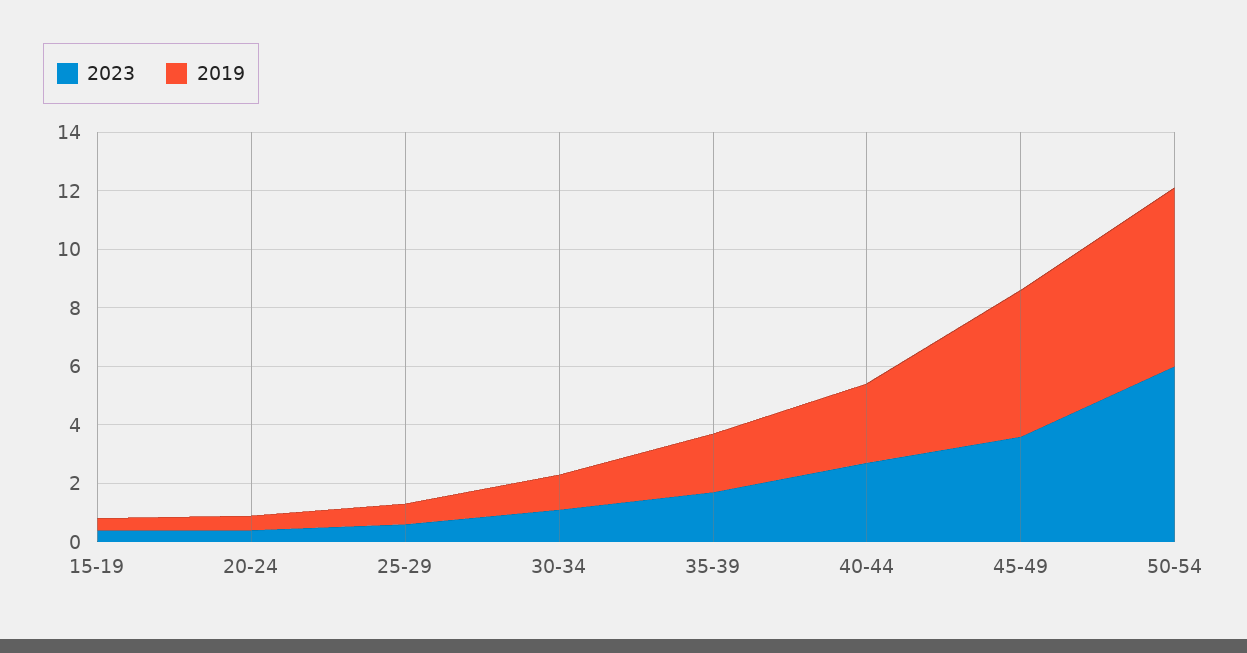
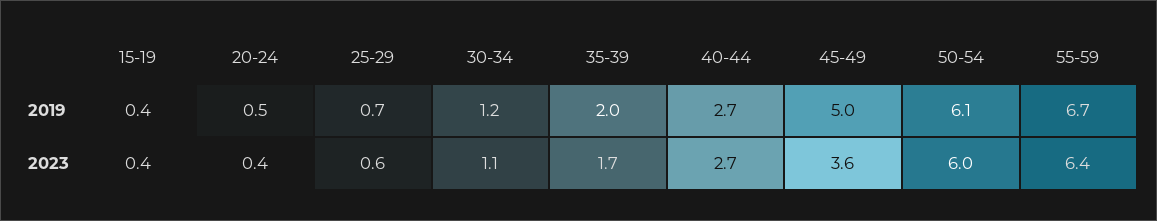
2019, 55-59: none -> 6.7
2023, 55-59: none -> 6.4

